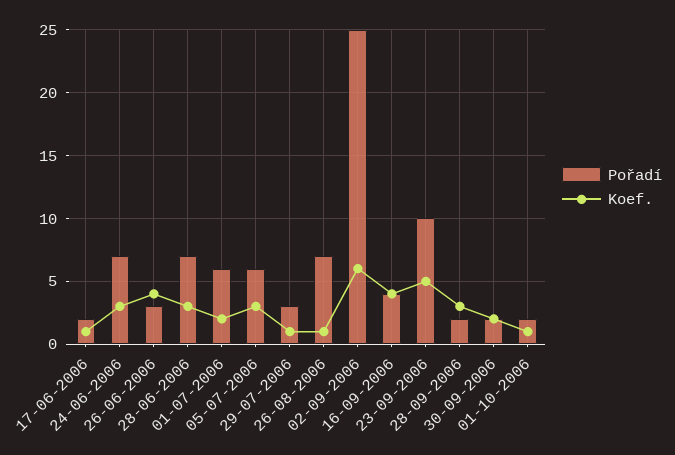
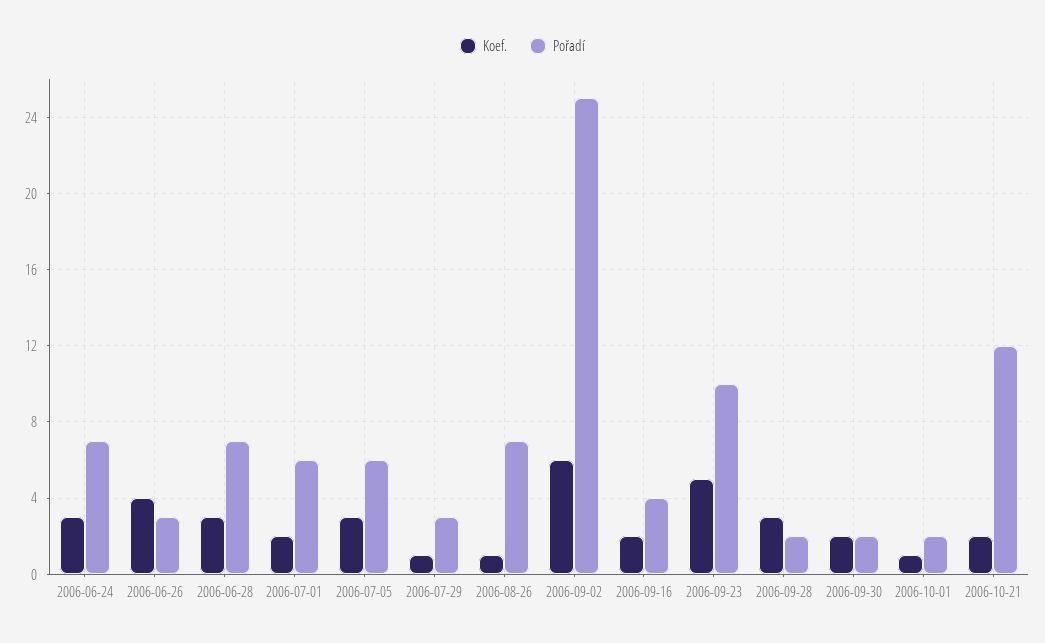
Pořadí, 17-06-2006: 2 -> none
Koef., 17-06-2006: 1 -> none
Koef., 16-09-2006: 4 -> 2
Koef., 2006-10-21: none -> 2
Pořadí, 2006-10-21: none -> 12

